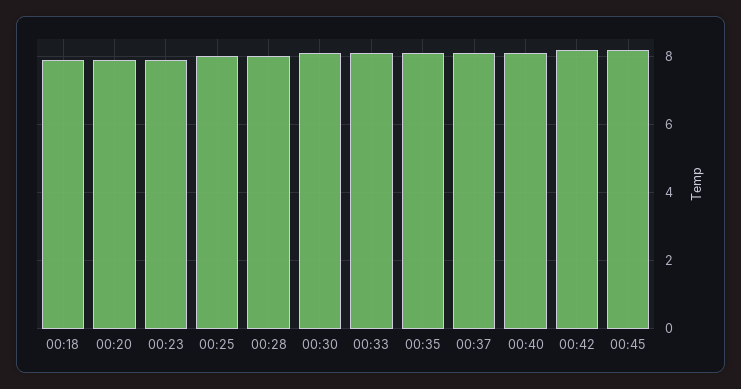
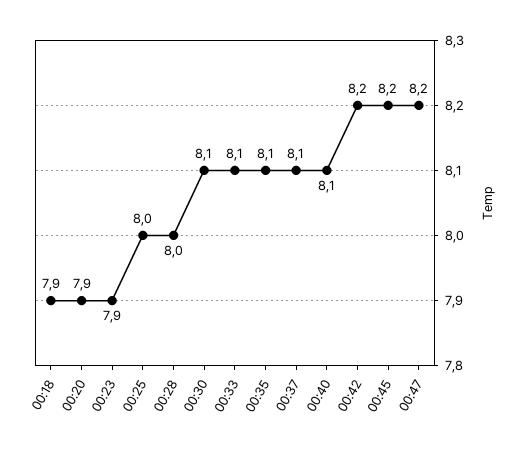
00:47: none -> 8.2

